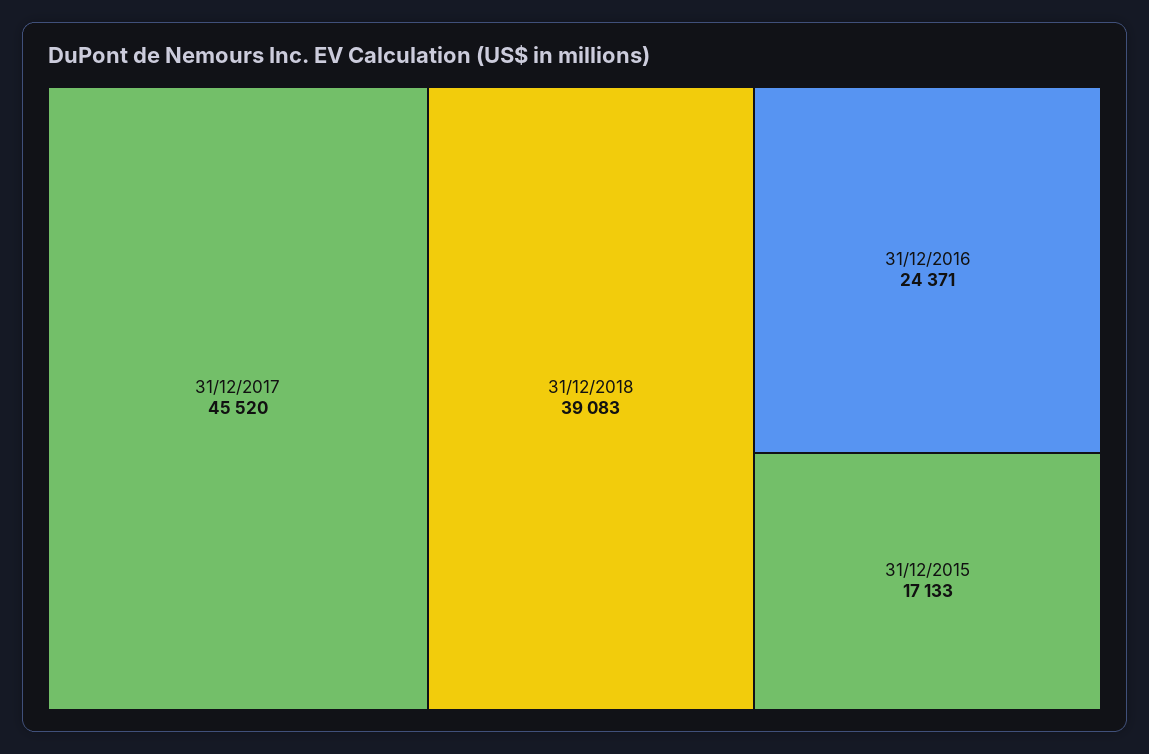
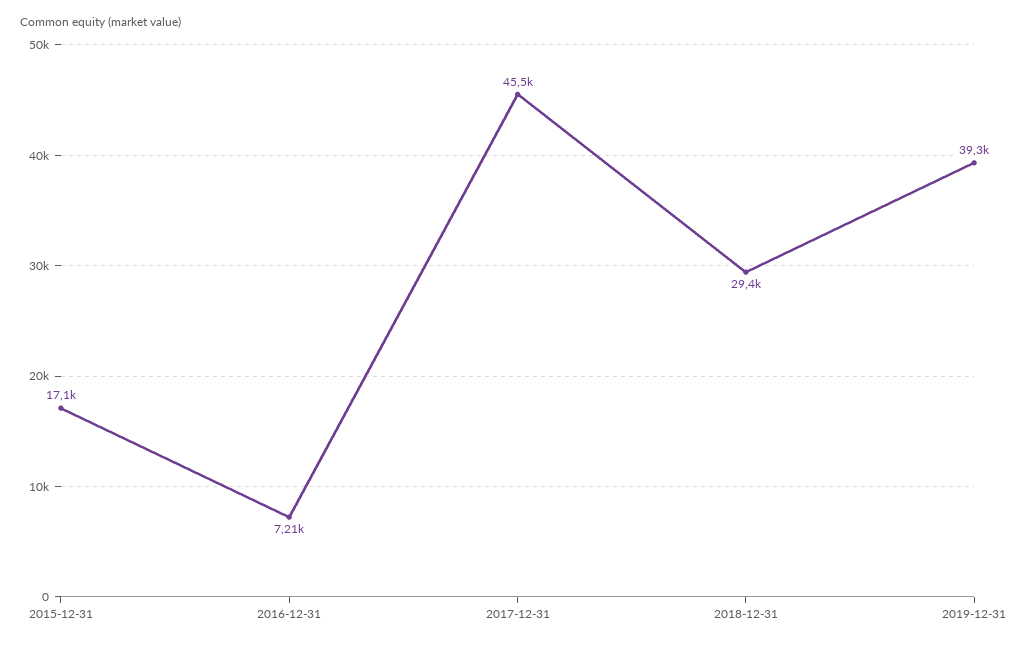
31/12/2018: 39083 -> 29400
31/12/2016: 24371 -> 7210
2019-12-31: none -> 39300

